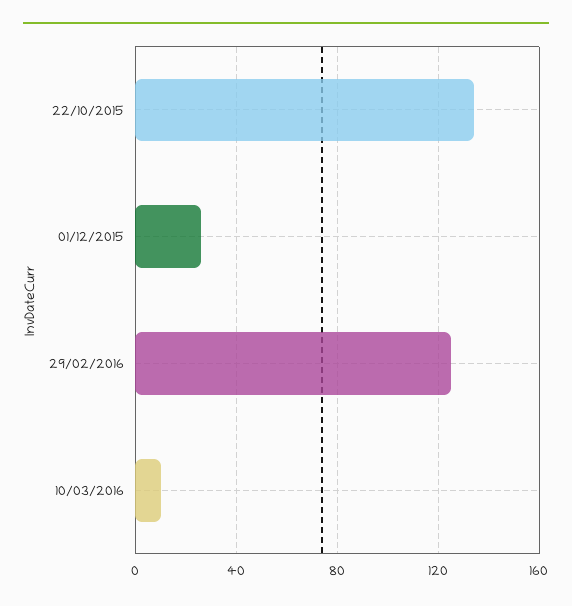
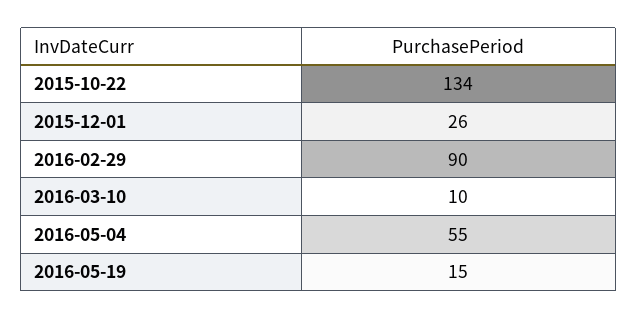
29/02/2016: 125 -> 90
2016-05-04: none -> 55
2016-05-19: none -> 15

